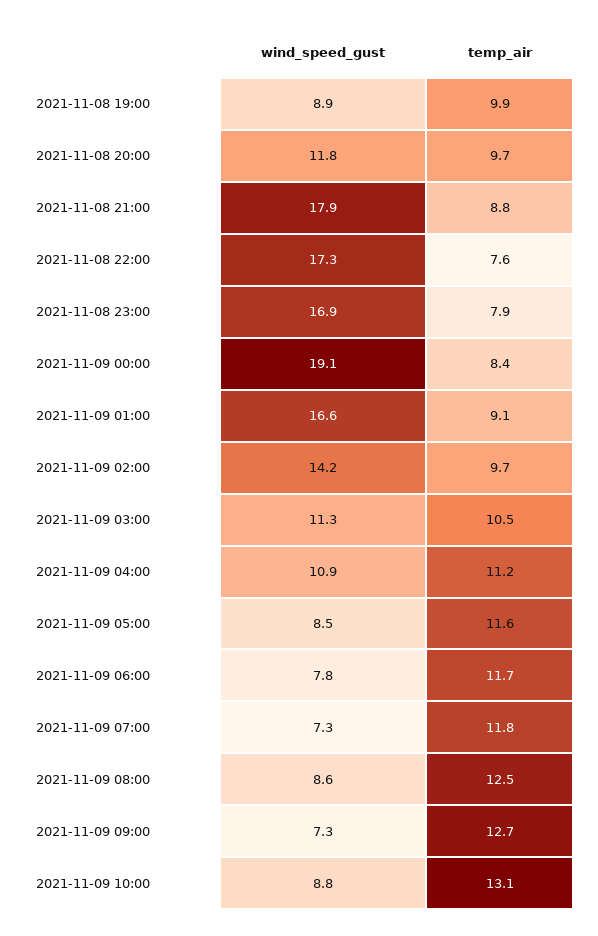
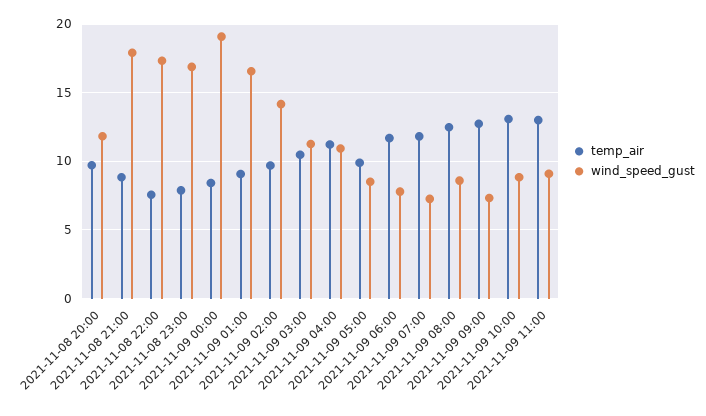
wind_speed_gust, 2021-11-08 19:00: 8.9 -> none
temp_air, 2021-11-08 19:00: 9.9 -> none
temp_air, 2021-11-09 05:00: 11.6 -> 10
temp_air, 2021-11-09 11:00: none -> 13
wind_speed_gust, 2021-11-09 11:00: none -> 9

